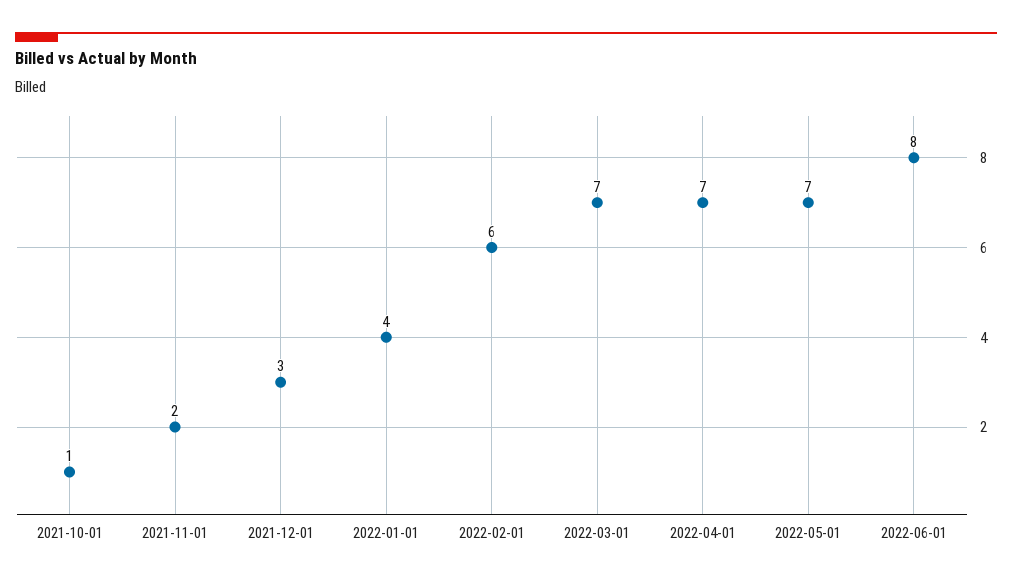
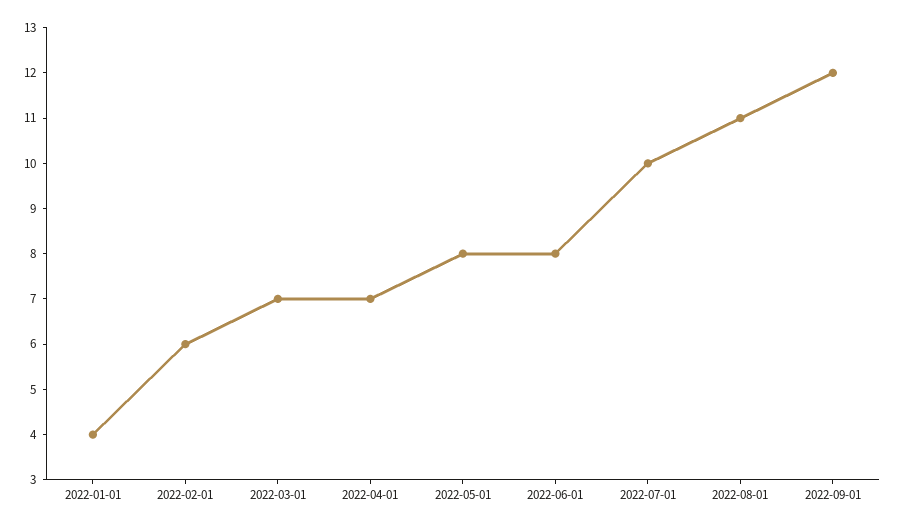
2021-10-01: 1 -> none
2021-11-01: 2 -> none
2021-12-01: 3 -> none
2022-05-01: 7 -> 8
2022-07-01: none -> 10
2022-08-01: none -> 11
2022-09-01: none -> 12

